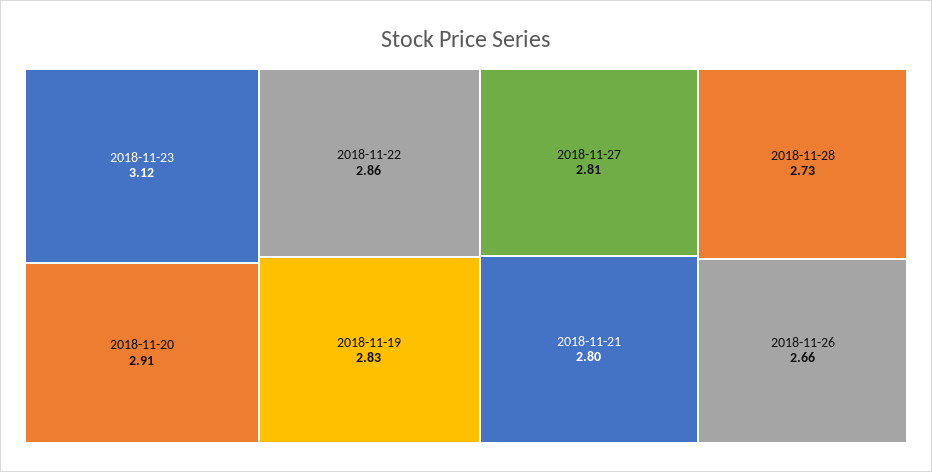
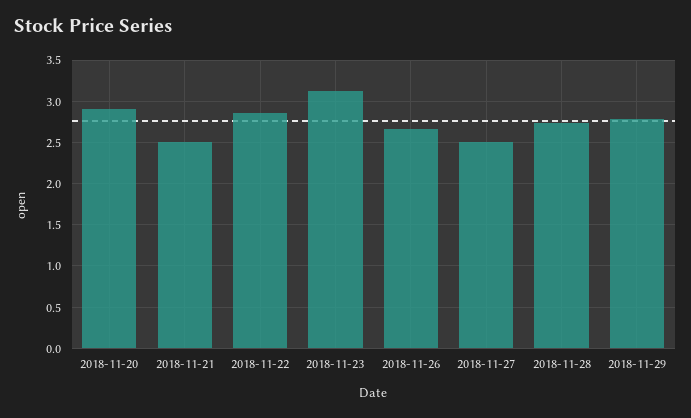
2018-11-19: 2.83 -> none
2018-11-27: 2.81 -> 2.5
2018-11-21: 2.8 -> 2.5
2018-11-29: none -> 2.8

